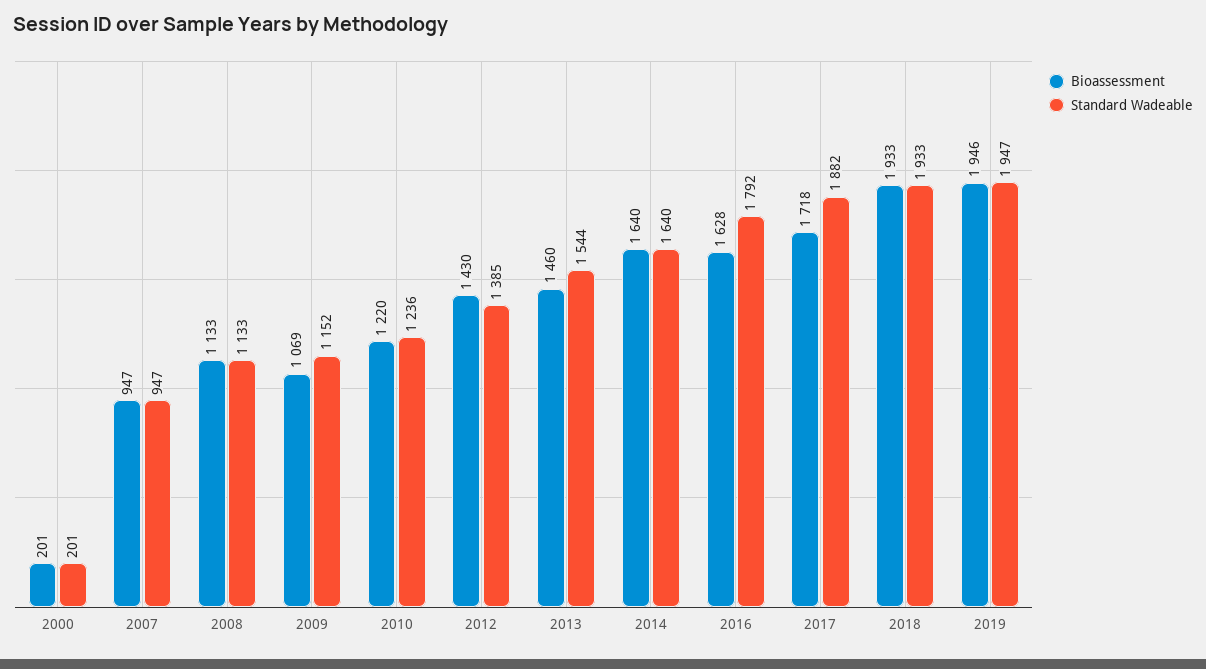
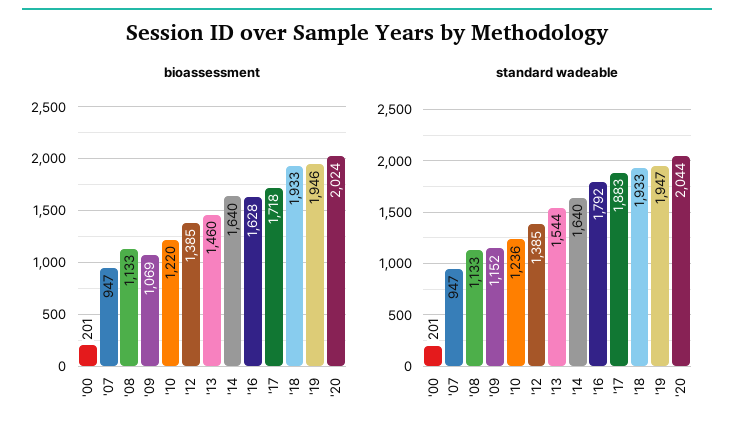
Bioassessment, 2012: 1430 -> 1385
Standard Wadeable, 2017: 1882 -> 1883
Bioassessment, '20: none -> 2024
Standard Wadeable, '20: none -> 2044

